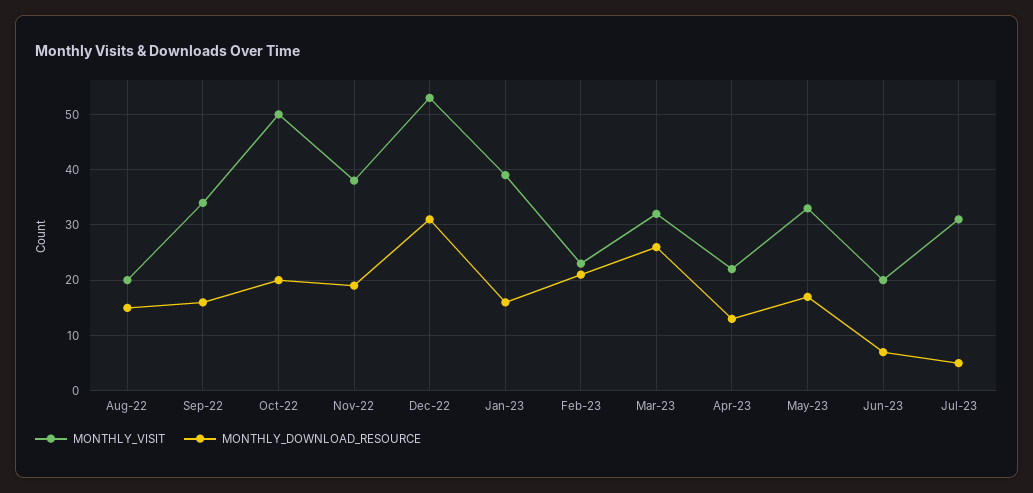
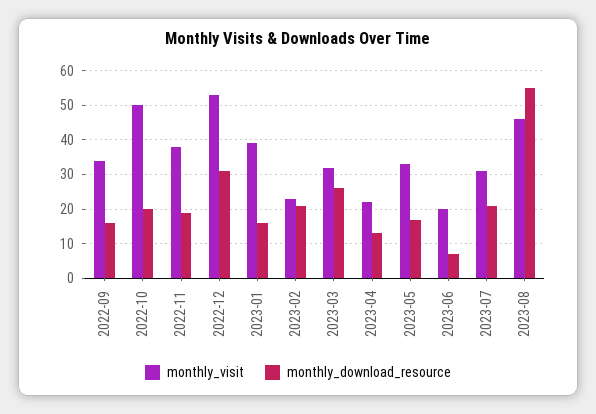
MONTHLY_VISIT, Aug-22: 20 -> none
MONTHLY_DOWNLOAD_RESOURCE, Aug-22: 15 -> none
MONTHLY_DOWNLOAD_RESOURCE, Jul-23: 5 -> 20
MONTHLY_VISIT, 2023-08: none -> 45
MONTHLY_DOWNLOAD_RESOURCE, 2023-08: none -> 55

